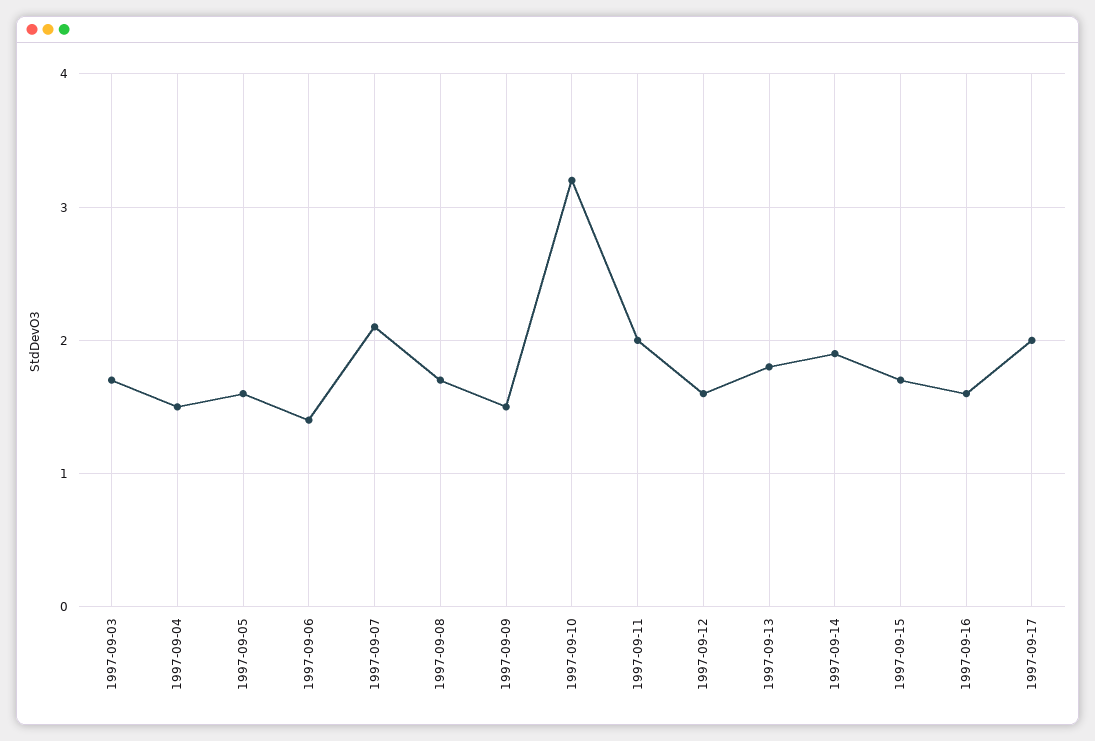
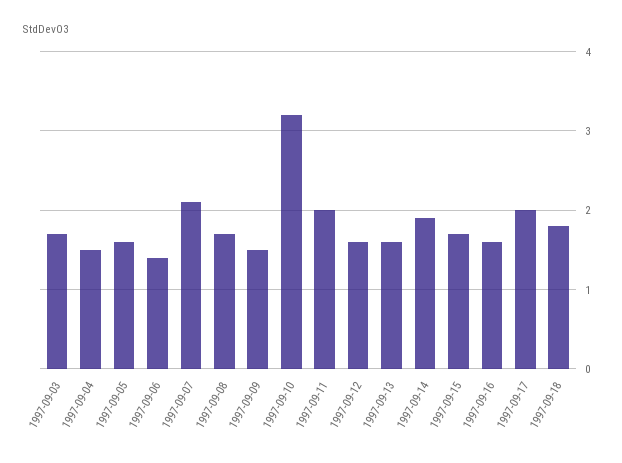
1997-09-13: 1.8 -> 1.6
1997-09-18: none -> 1.8

